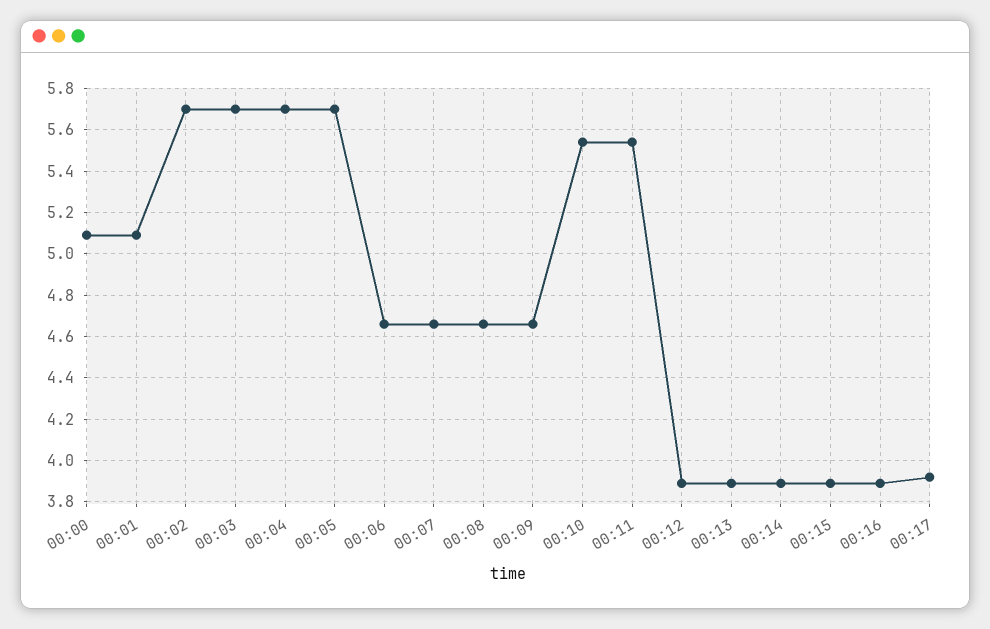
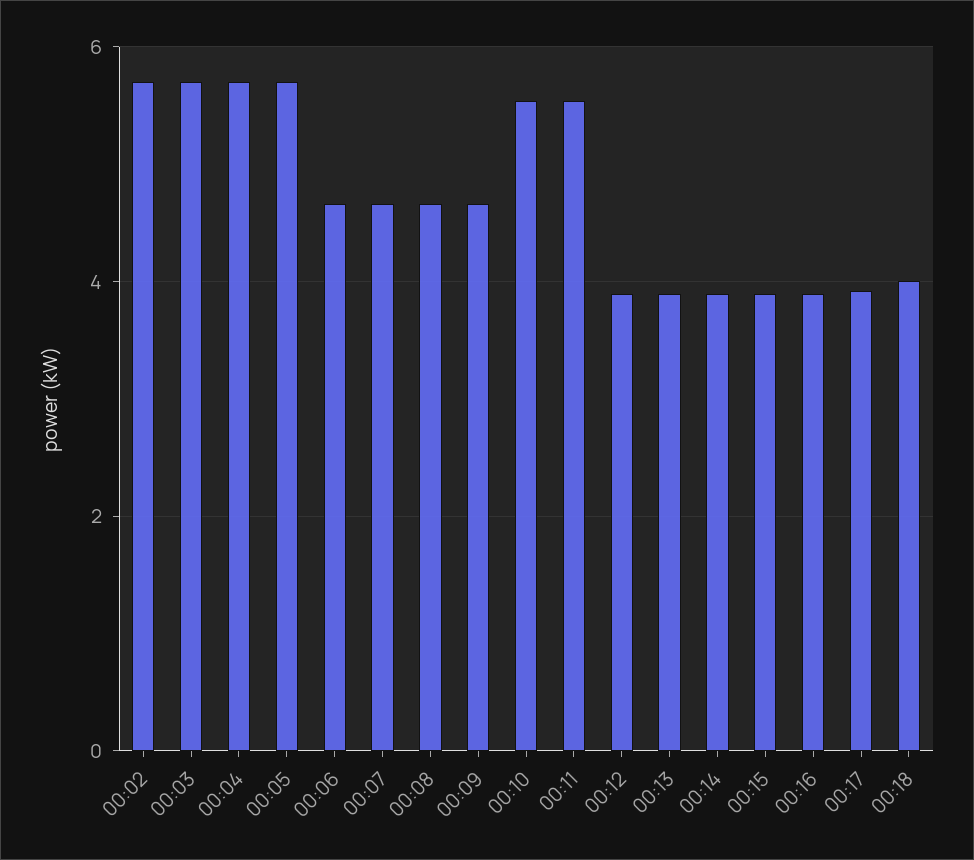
00:00: 5.1 -> none
00:01: 5.1 -> none
00:18: none -> 4

